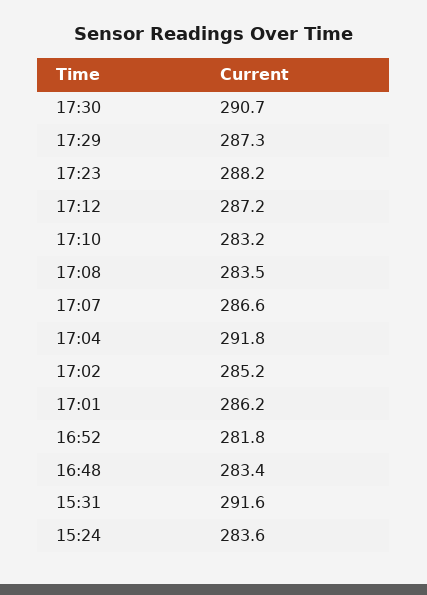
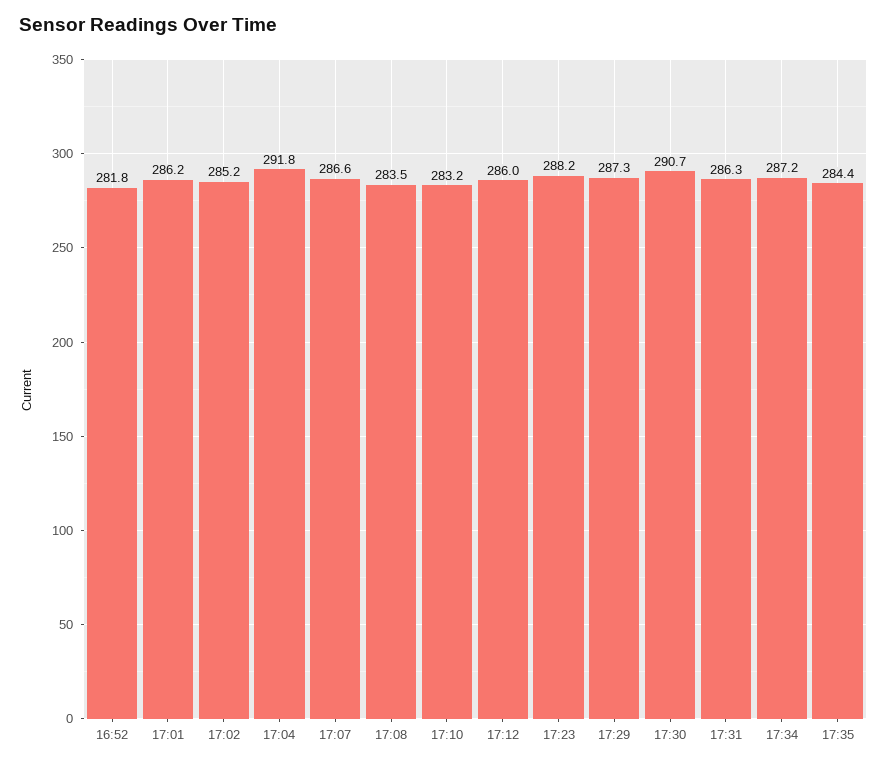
17:12: 287.2 -> 286
16:48: 283.4 -> none
15:31: 291.6 -> none
15:24: 283.6 -> none
17:31: none -> 286.3
17:34: none -> 287.2
17:35: none -> 284.4

